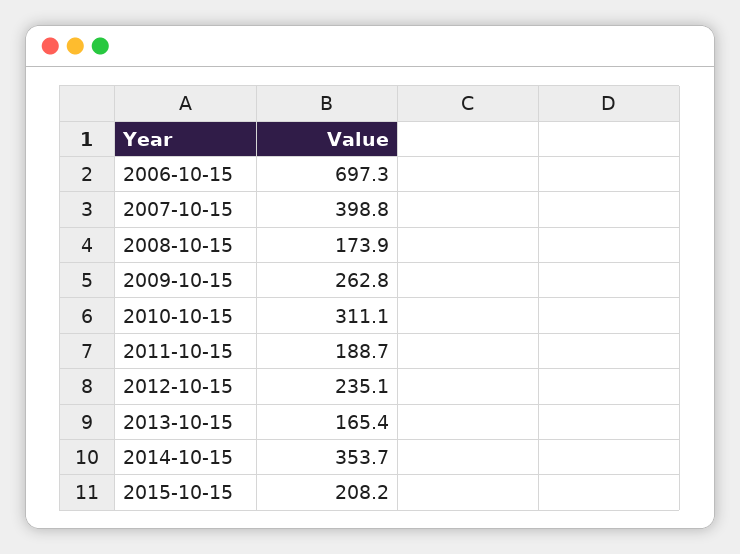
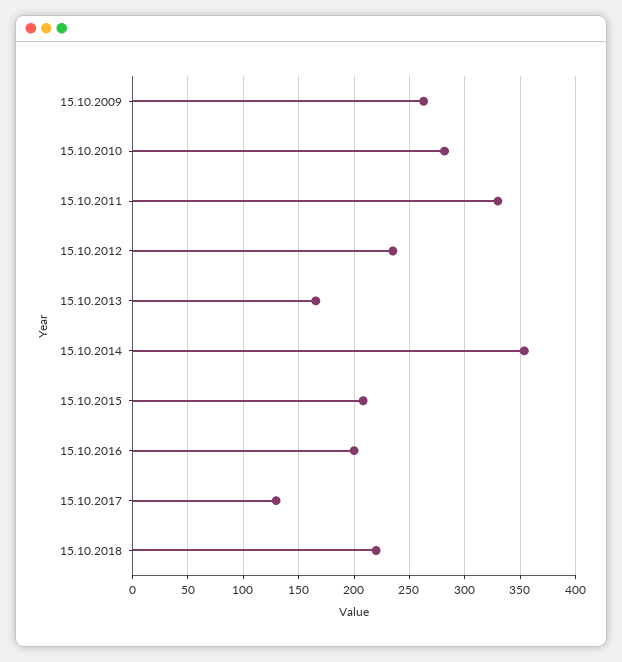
2006-10-15: 697.3 -> none
2007-10-15: 398.8 -> none
2008-10-15: 173.9 -> none
2010-10-15: 311.1 -> 280
2011-10-15: 188.7 -> 330
15.10.2016: none -> 200
15.10.2017: none -> 130
15.10.2018: none -> 220

